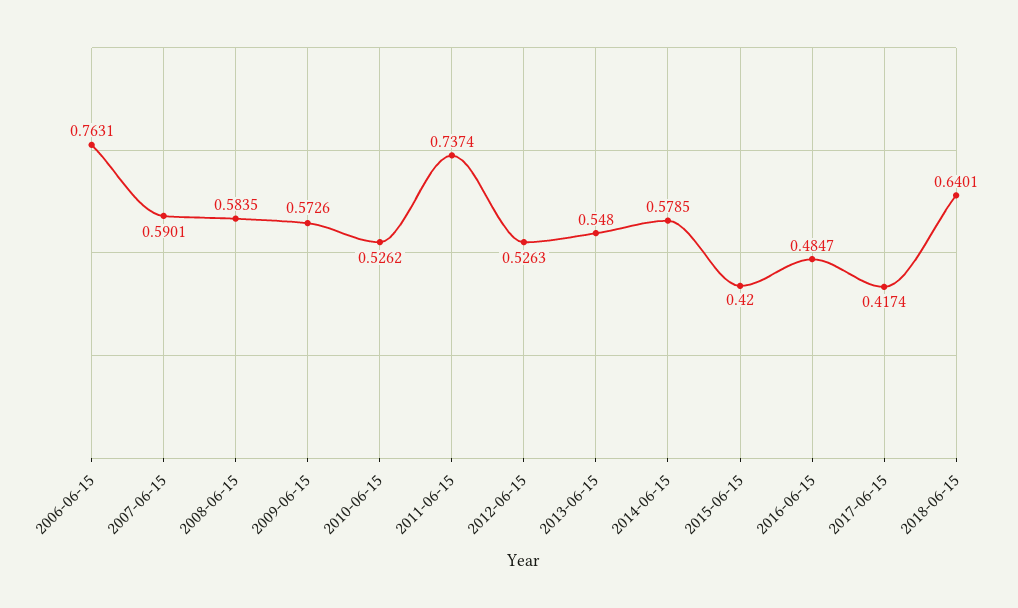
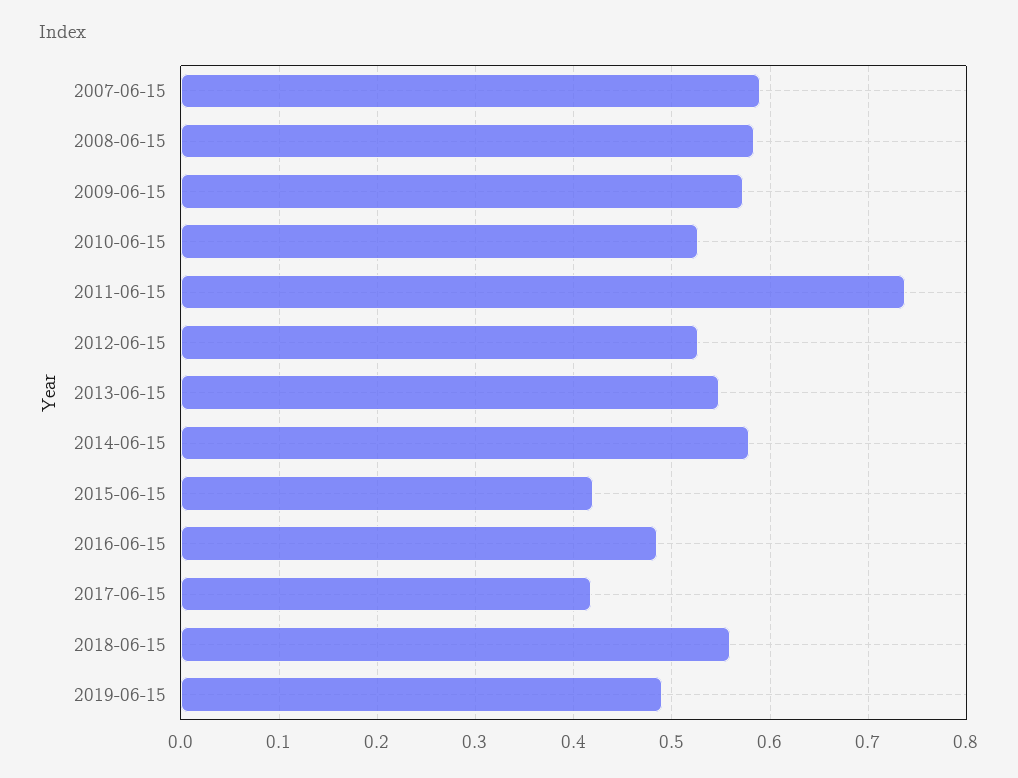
2006-06-15: 0.7631 -> none
2018-06-15: 0.6401 -> 0.56
2019-06-15: none -> 0.49

